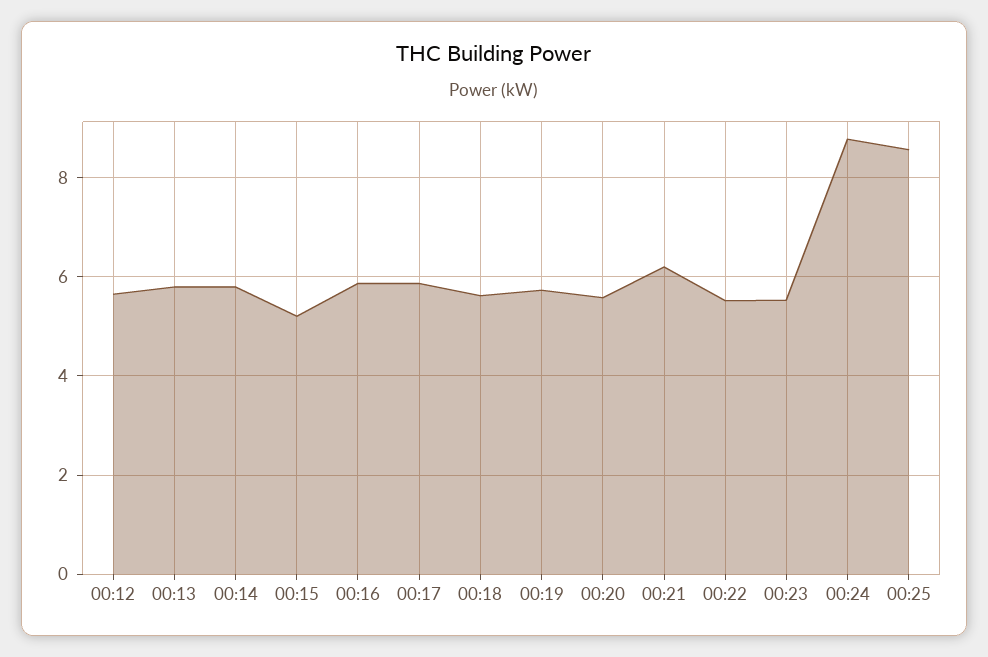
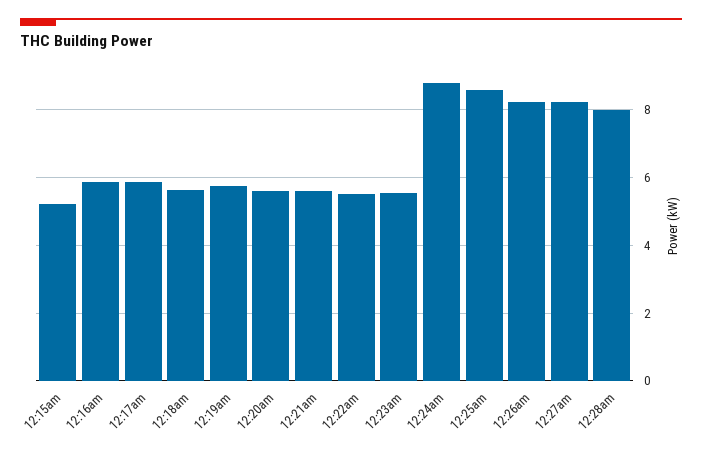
00:12: 5.6 -> none
00:13: 5.8 -> none
00:14: 5.8 -> none
00:21: 6.2 -> 5.6
12:26am: none -> 8.2
12:27am: none -> 8.2
12:28am: none -> 8

